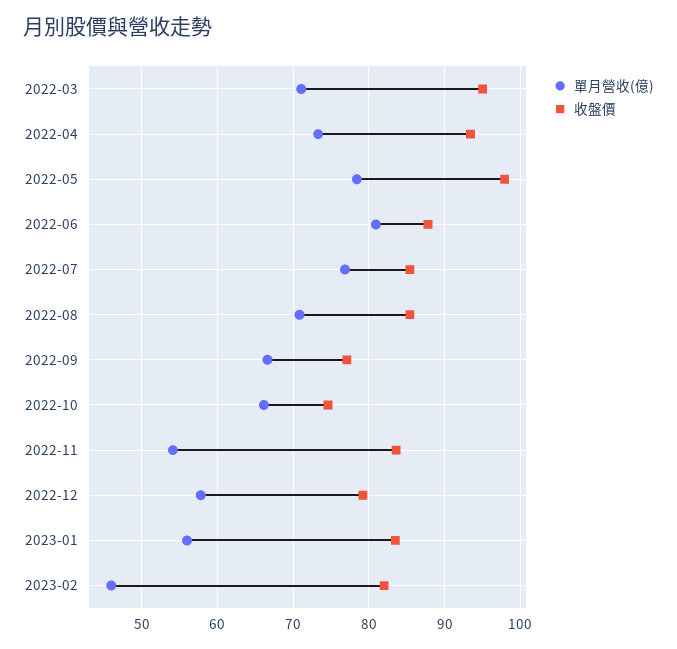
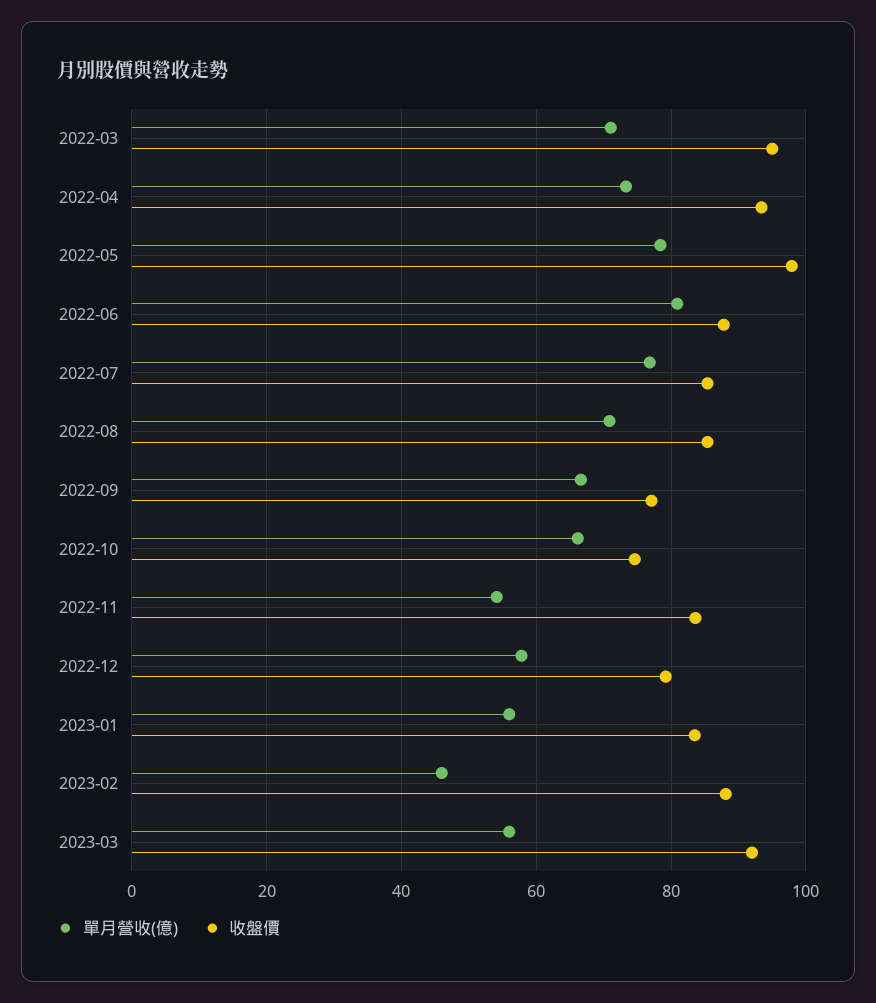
收盤價, 2023-02: 82 -> 88
單月營收(億), 2023-03: none -> 56
收盤價, 2023-03: none -> 92

